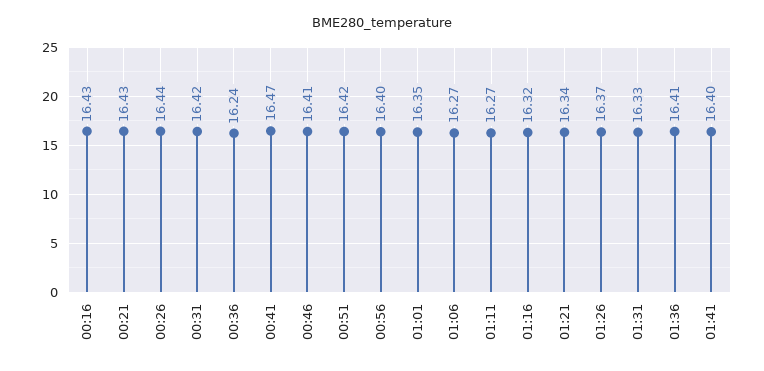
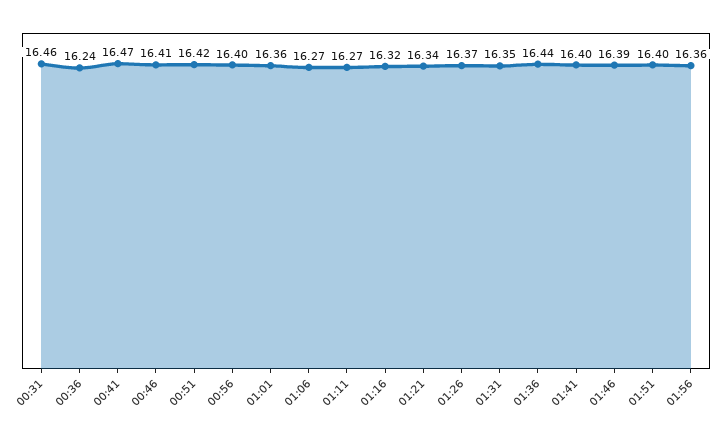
00:16: 16.43 -> none
00:21: 16.43 -> none
00:26: 16.44 -> none
00:31: 16.42 -> 16.46
01:01: 16.35 -> 16.36
01:31: 16.33 -> 16.35
01:36: 16.41 -> 16.44
01:46: none -> 16.39
01:51: none -> 16.4
01:56: none -> 16.36

